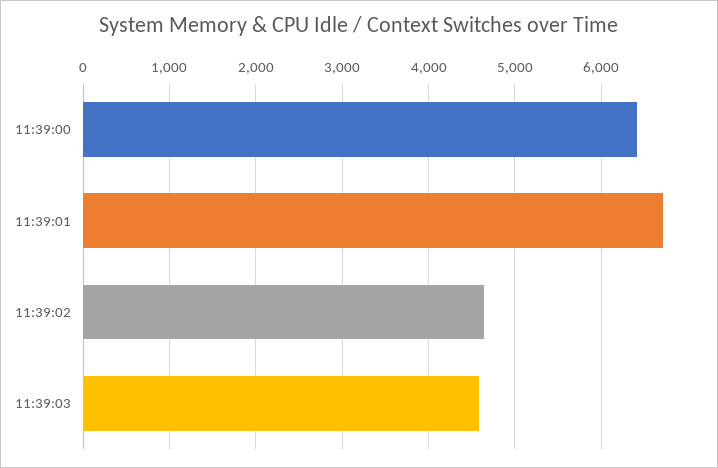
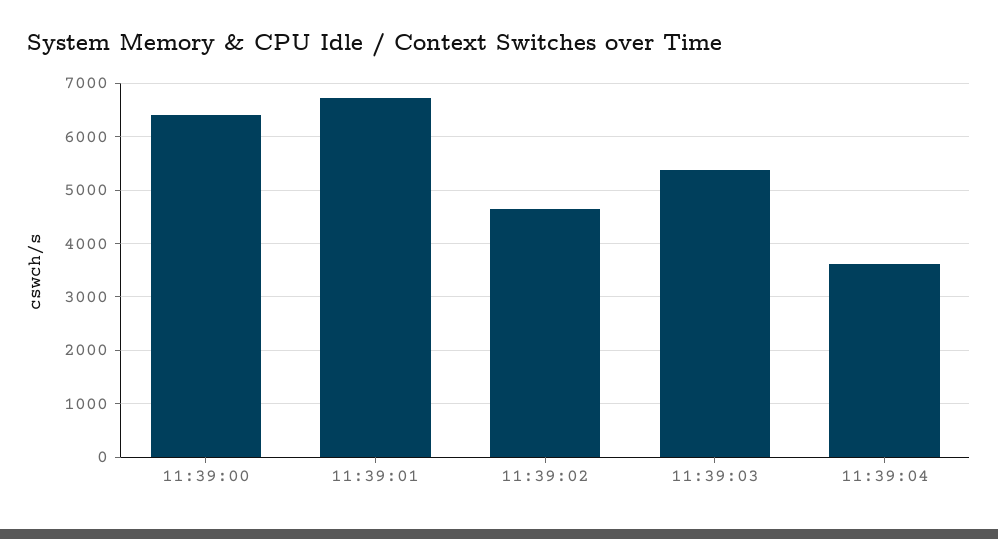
11:39:03: 4600 -> 5400
11:39:04: none -> 3600

